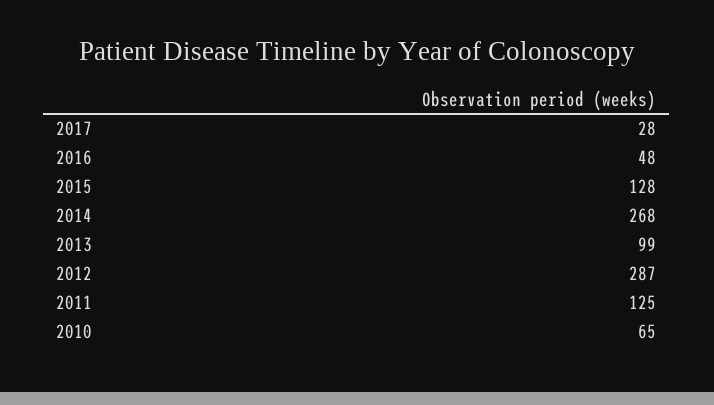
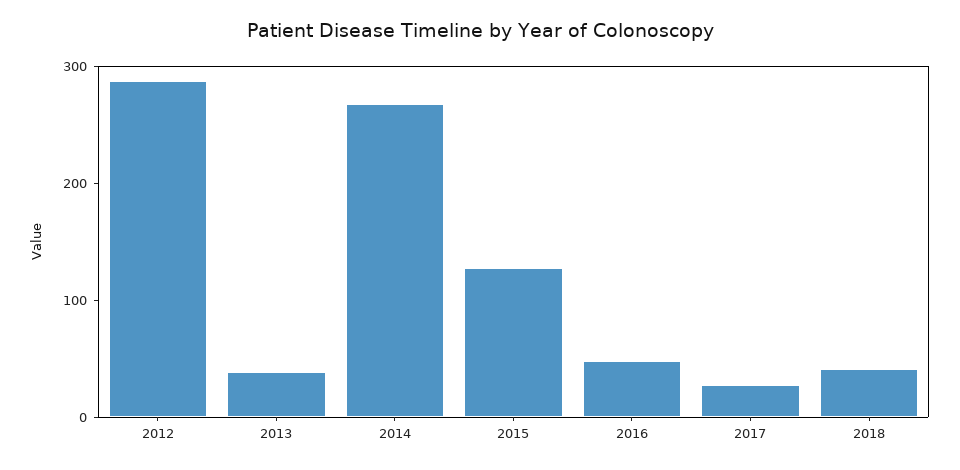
2013: 99 -> 40
2011: 125 -> none
2010: 65 -> none
2018: none -> 40

